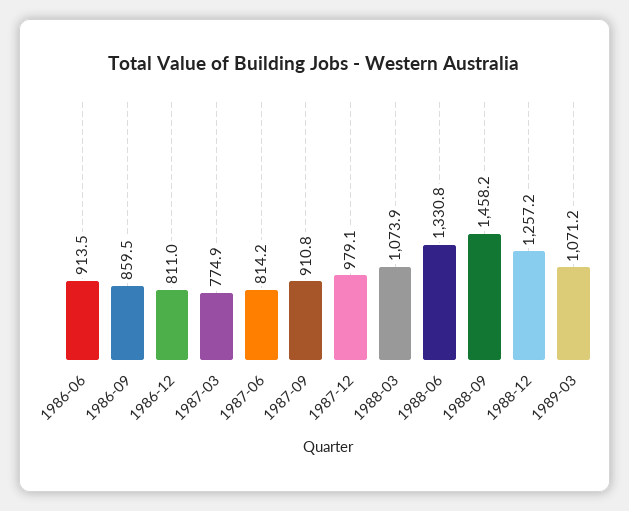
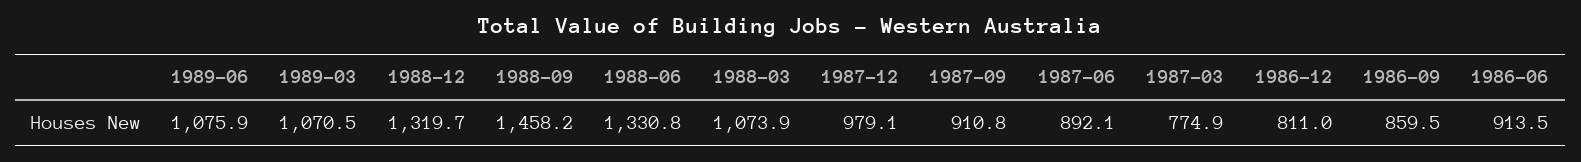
1987-06: 814.2 -> 892.1
1988-12: 1257.2 -> 1319.7
1989-03: 1071.2 -> 1070.5
1989-06: none -> 1075.9

